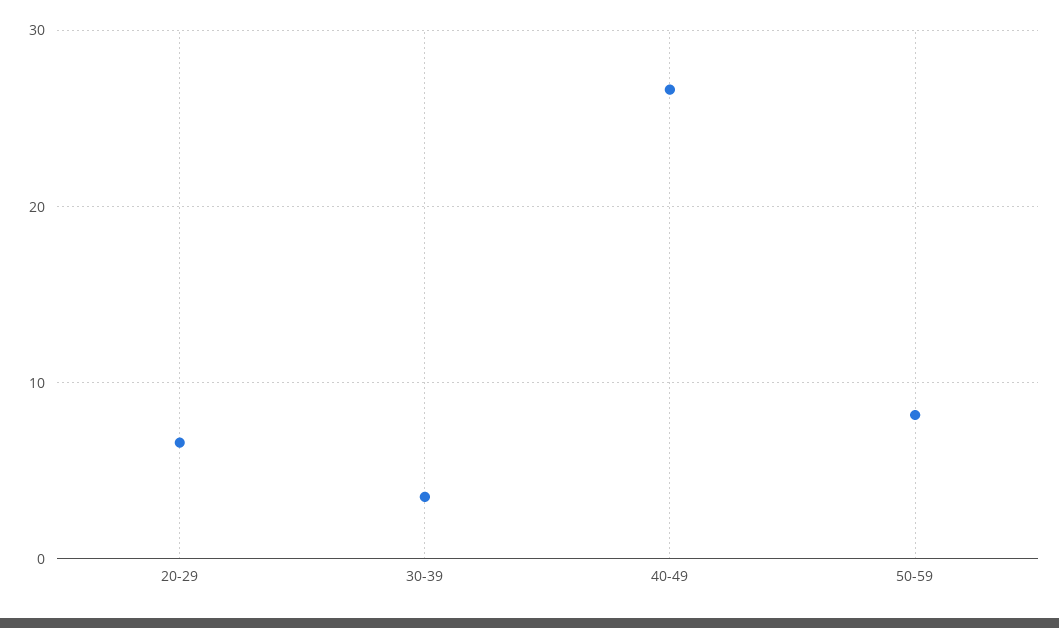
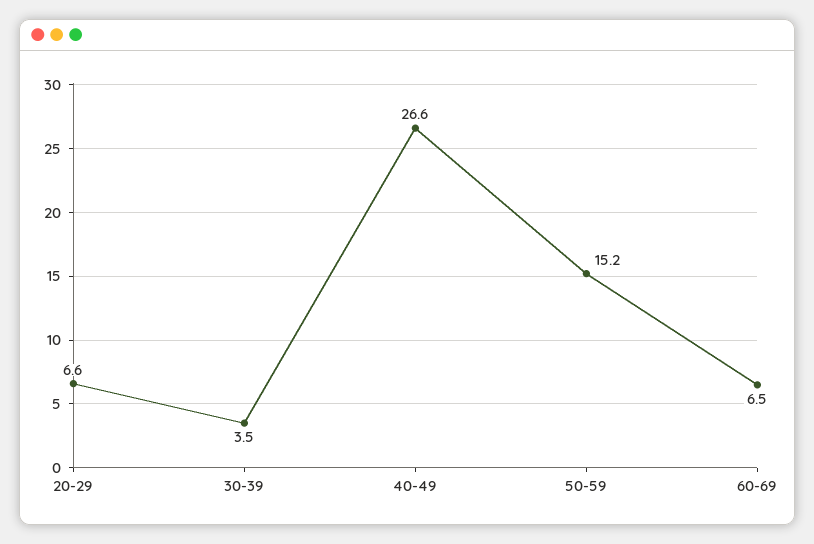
50-59: 8 -> 15.2
60-69: none -> 6.5

